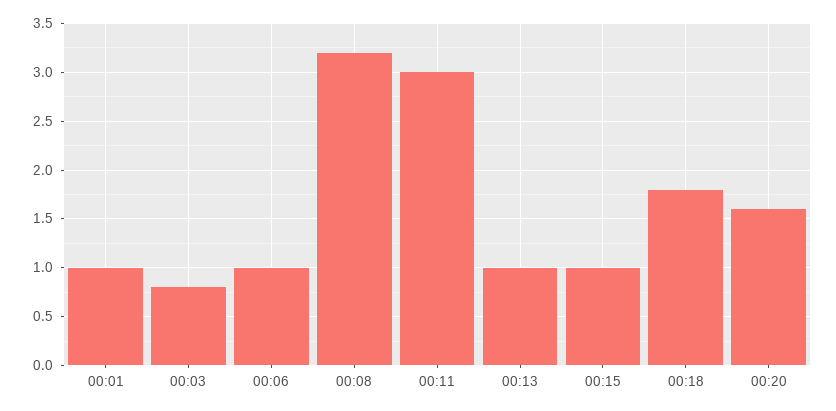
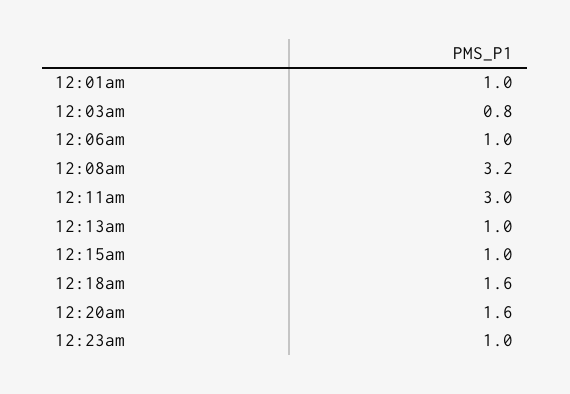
00:18: 1.8 -> 1.6
12:23am: none -> 1

